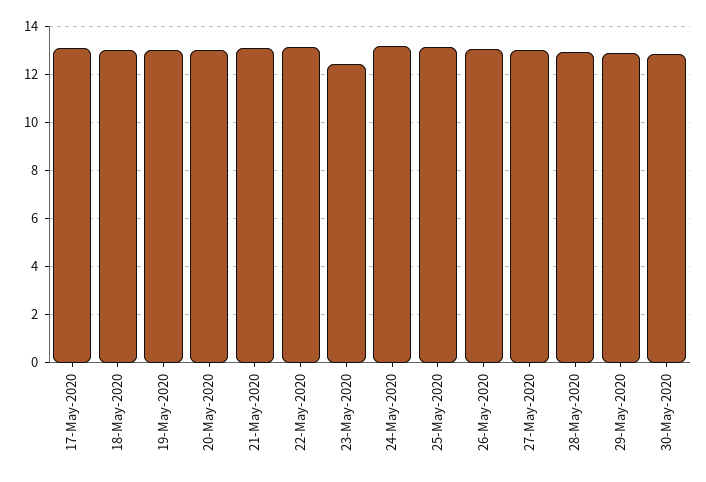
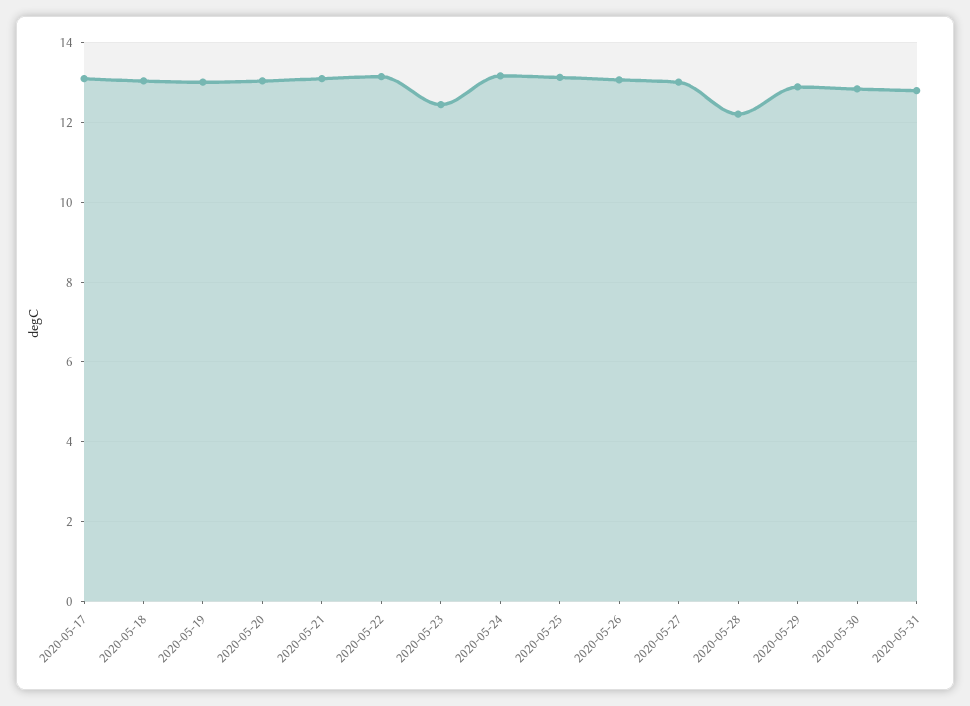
28-May-2020: 13 -> 12.2
2020-05-31: none -> 12.8

